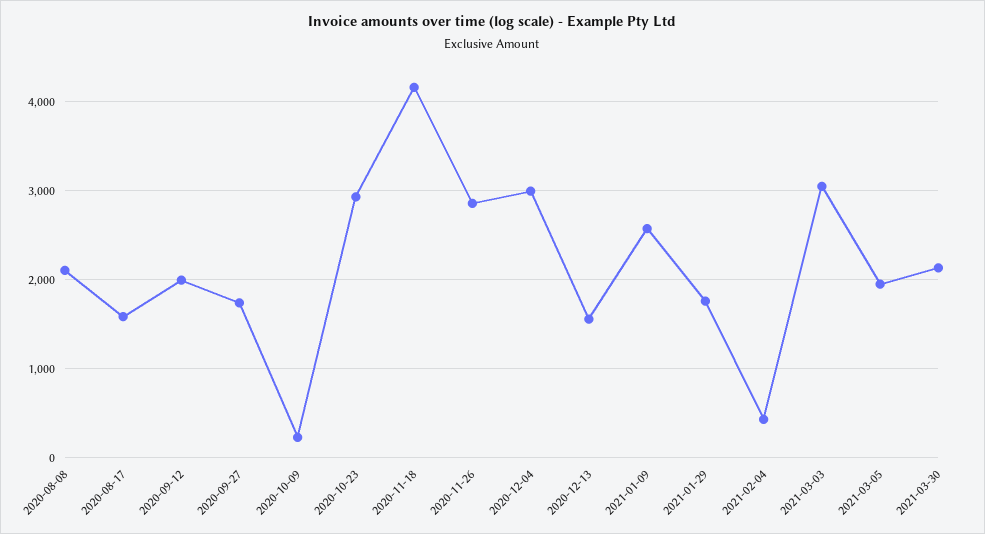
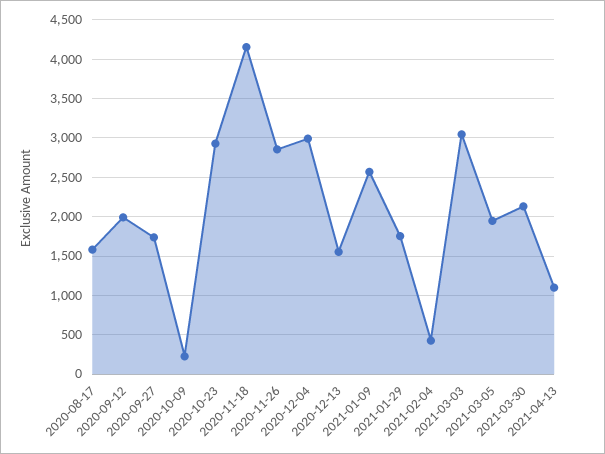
2020-08-08: 2100 -> none
2021-04-13: none -> 1100

